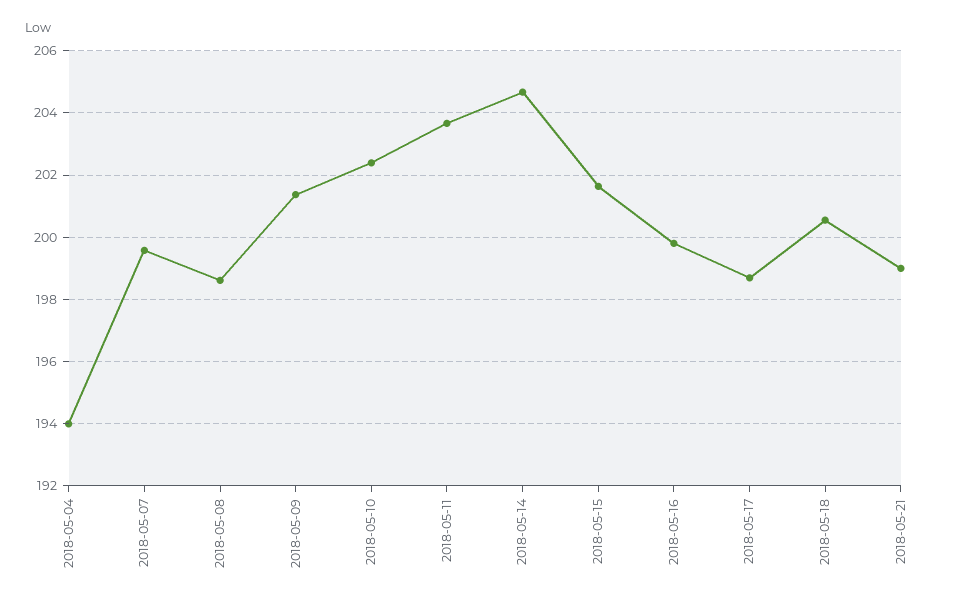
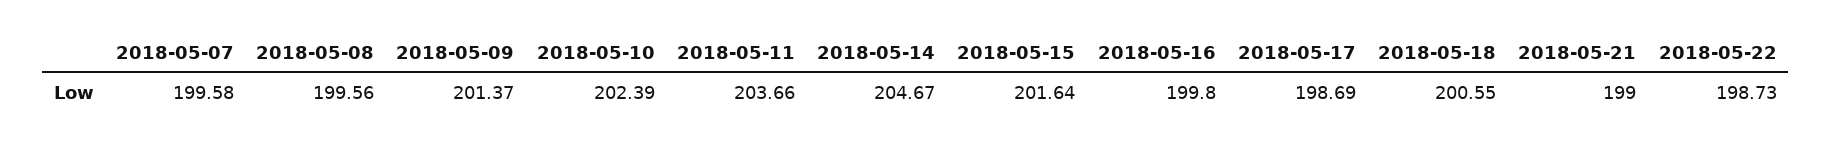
2018-05-04: 194 -> none
2018-05-08: 198.6 -> 199.56
2018-05-22: none -> 198.73

